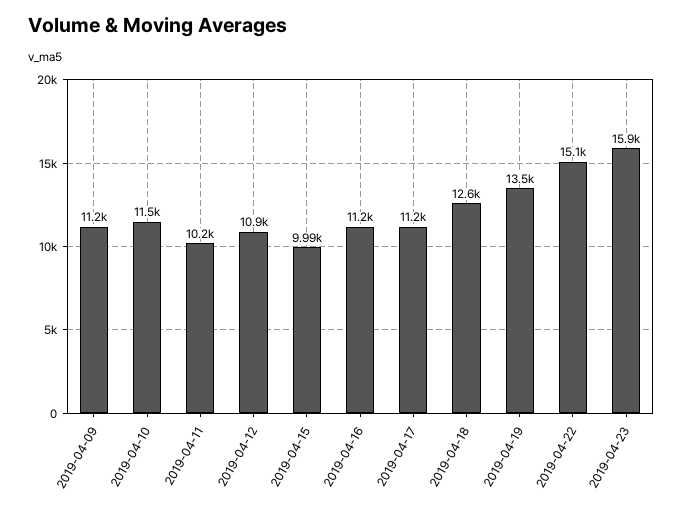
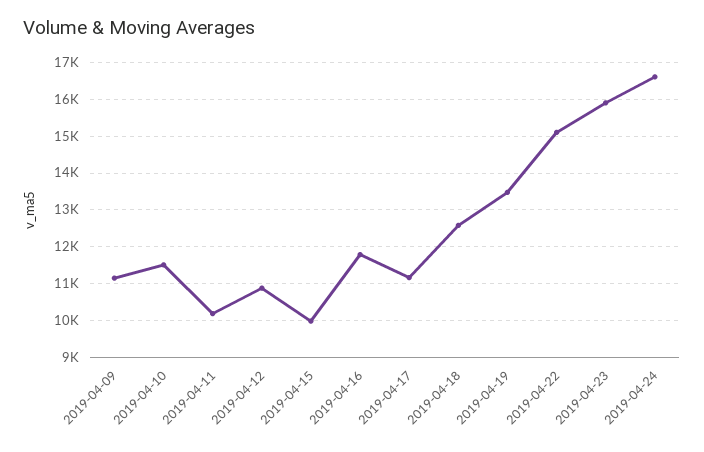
2019-04-16: 11200 -> 11800
2019-04-24: none -> 16600

